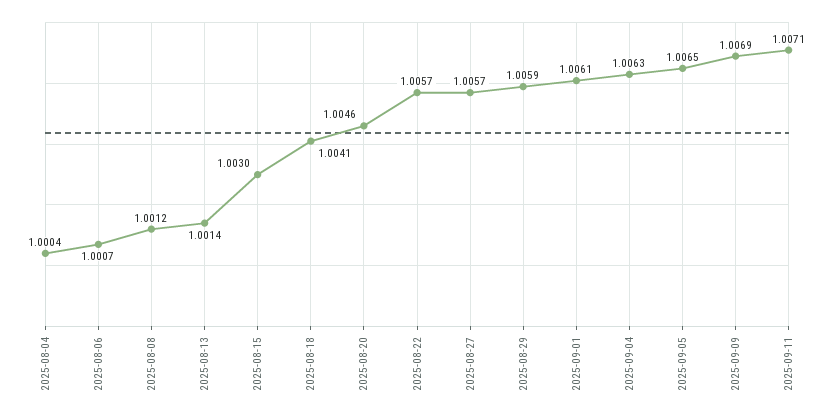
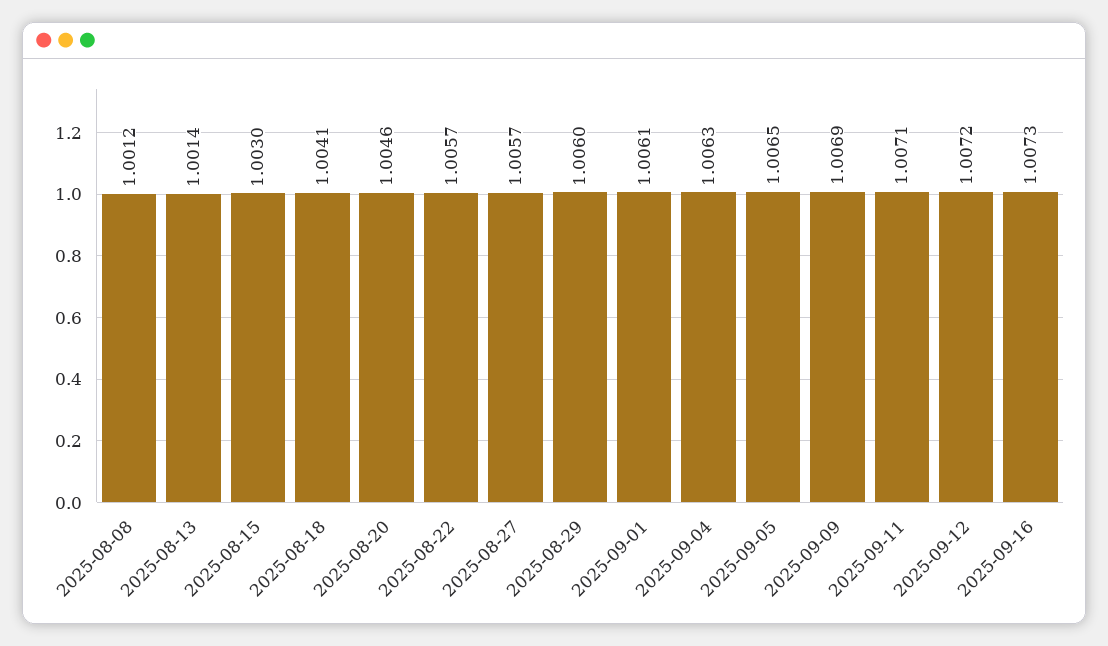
2025-08-04: 1.0004 -> none
2025-08-06: 1.0007 -> none
2025-08-29: 1.0059 -> 1.006
2025-09-12: none -> 1.0072
2025-09-16: none -> 1.0073

